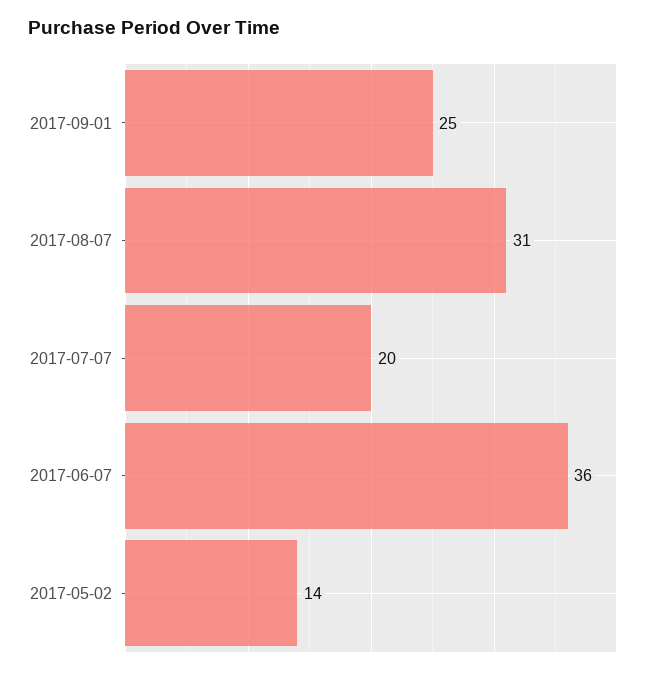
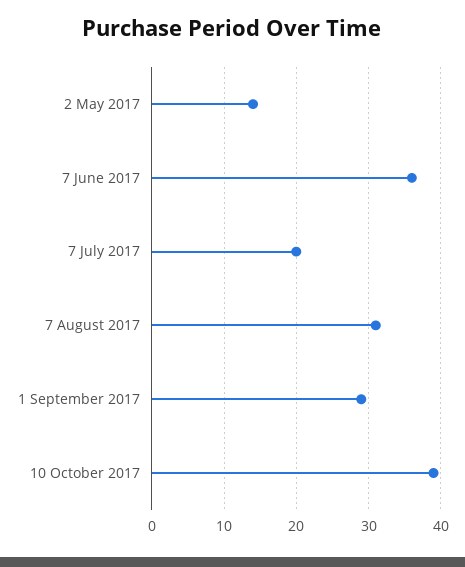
2017-09-01: 25 -> 29
10 October 2017: none -> 39

